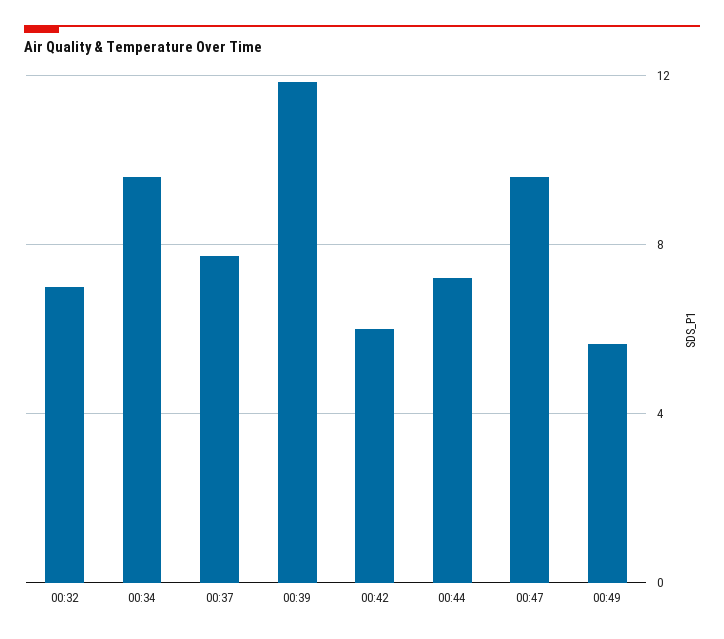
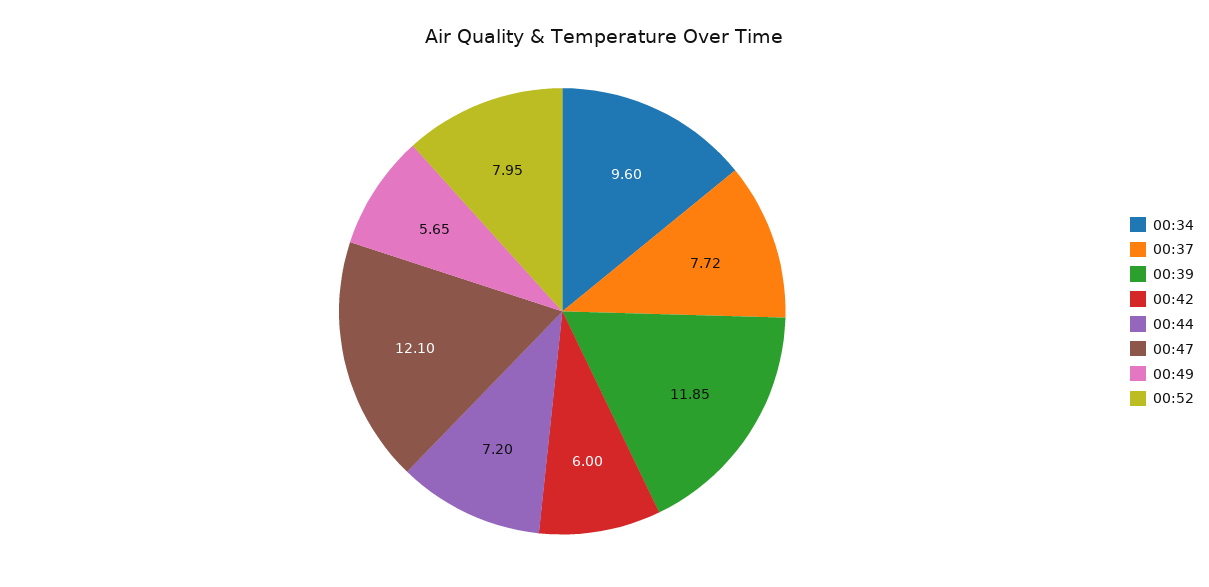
00:32: 7 -> none
00:47: 9.5 -> 12.1
00:52: none -> 7.95

